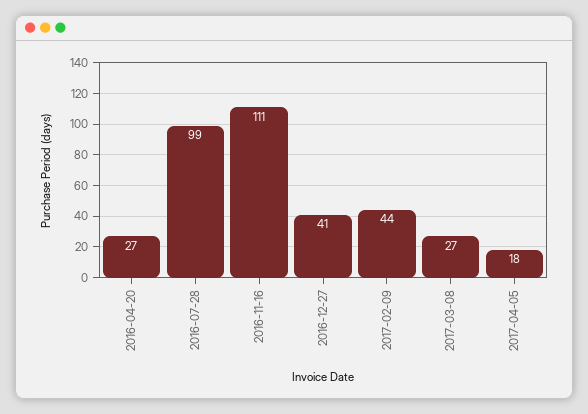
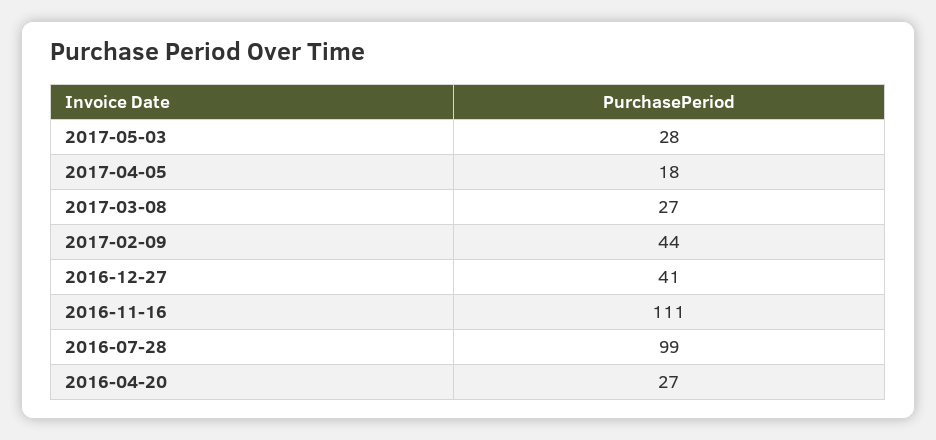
2017-05-03: none -> 28

